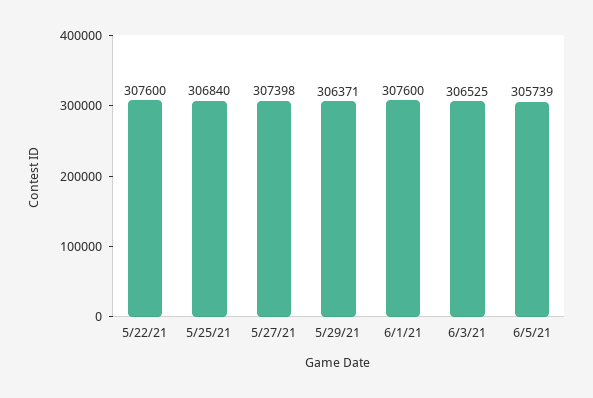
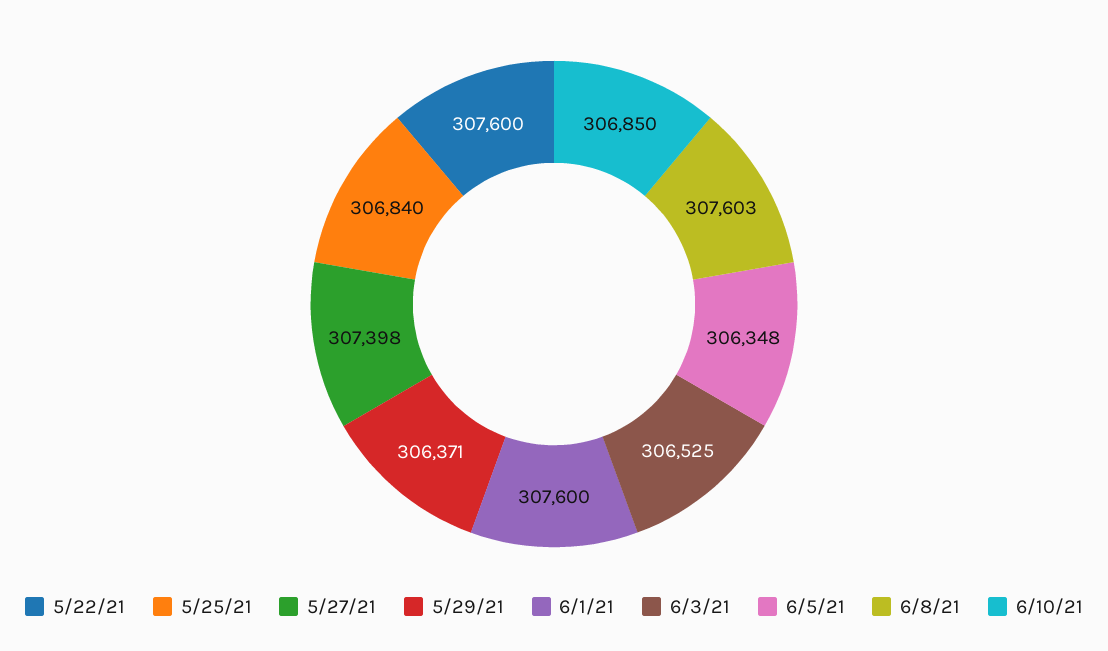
6/5/21: 305739 -> 306348
6/8/21: none -> 307603
6/10/21: none -> 306850

